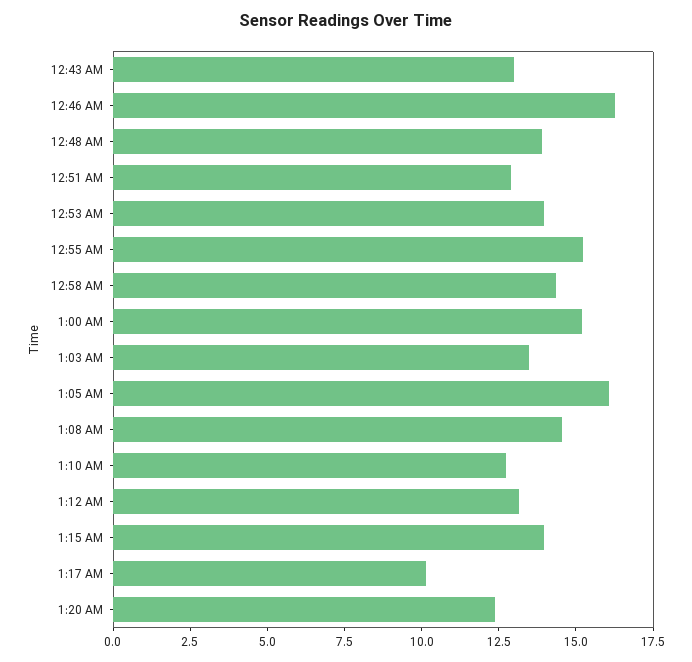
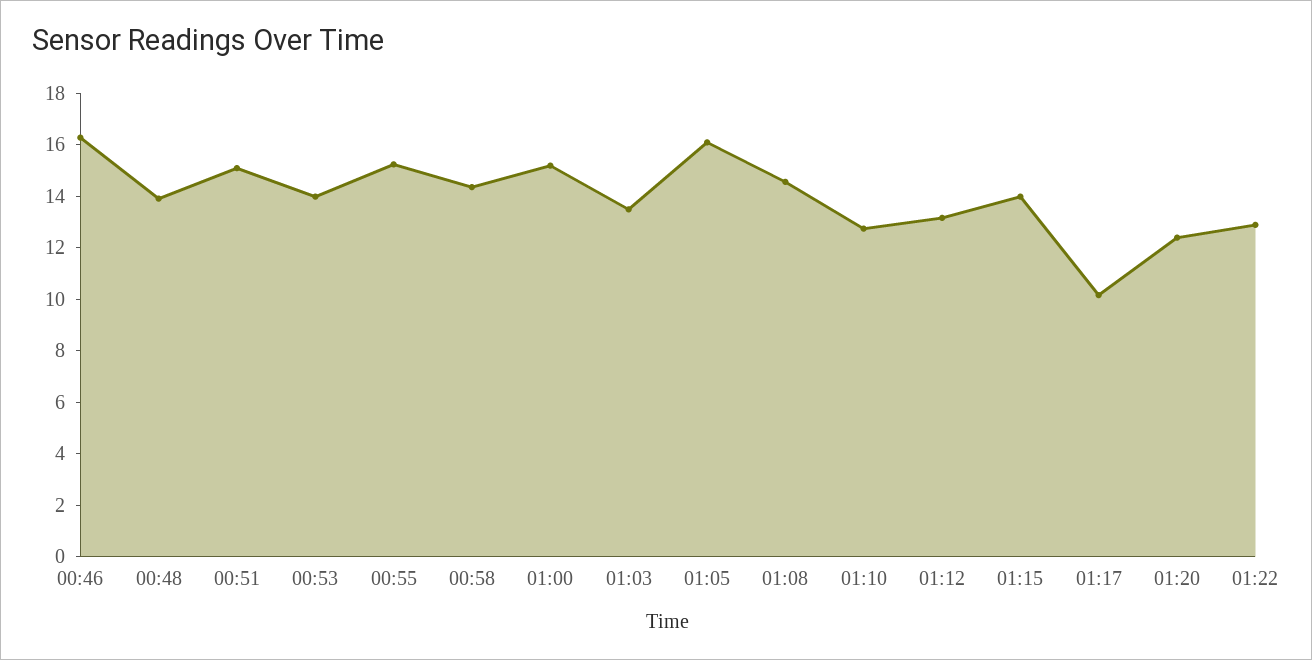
12:43 AM: 13 -> none
12:51 AM: 13 -> 15
01:22: none -> 13

